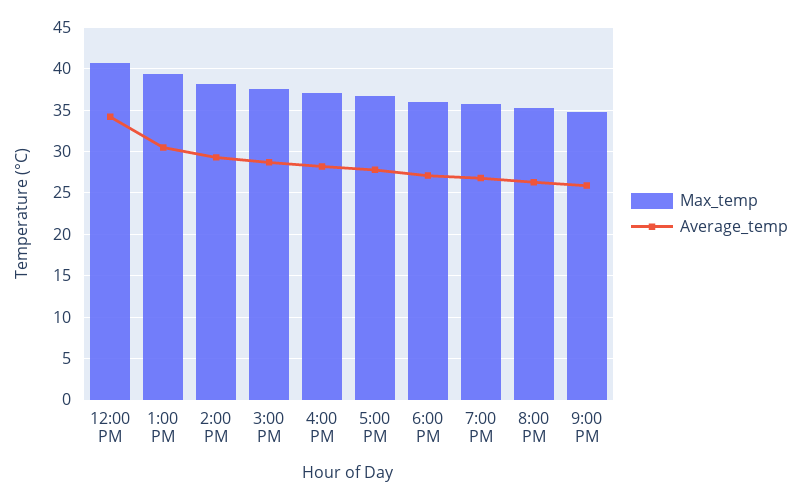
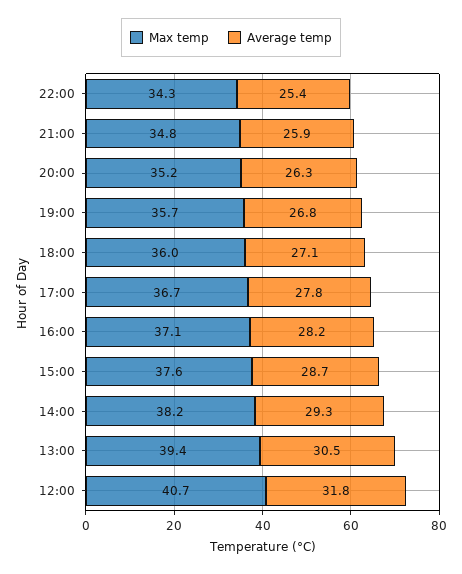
Average_temp, 12:00 PM: 34 -> 31.8
Max_temp, 22:00: none -> 34.3
Average_temp, 22:00: none -> 25.4

